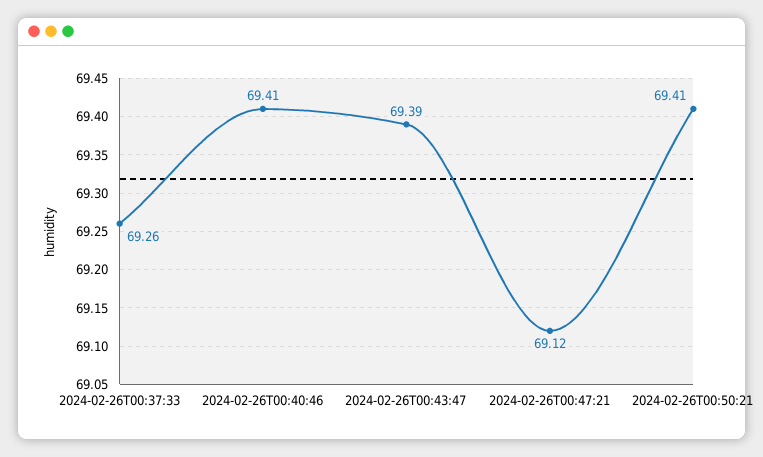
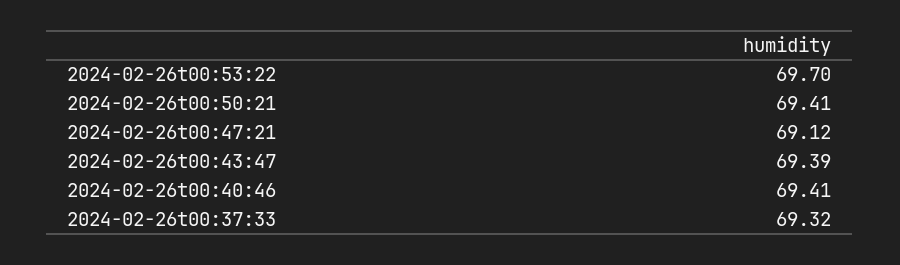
2024-02-26T00:37:33: 69.26 -> 69.32
2024-02-26t00:53:22: none -> 69.7

